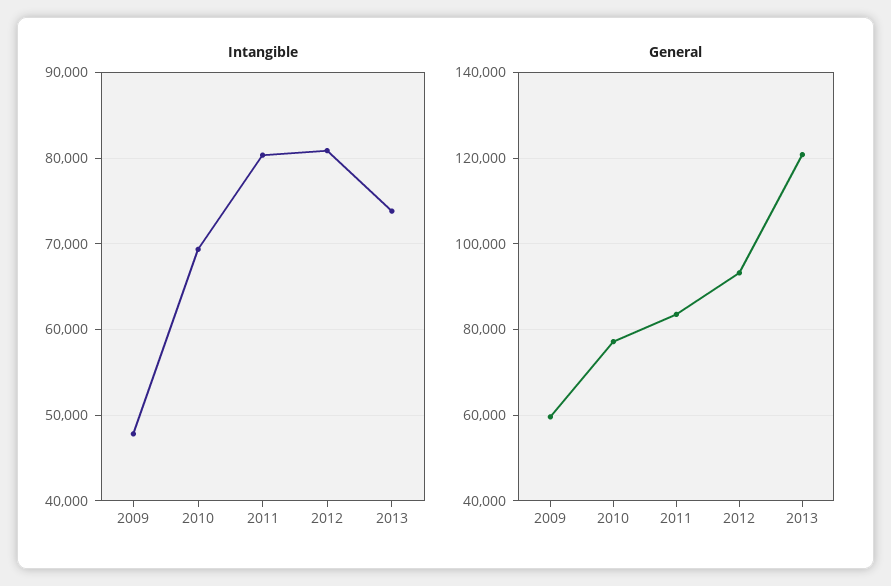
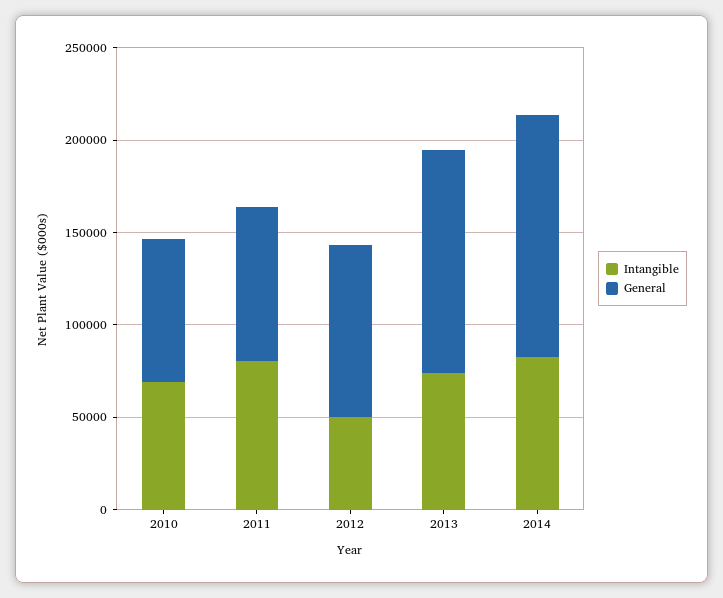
Intangible, 2009: 48000 -> none
Intangible, 2012: 81000 -> 50000
General, 2009: 60000 -> none
Intangible, 2014: none -> 80000
General, 2014: none -> 130000

